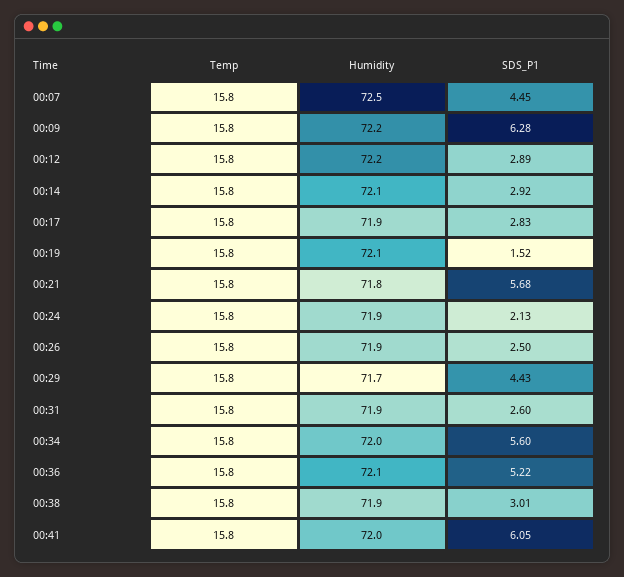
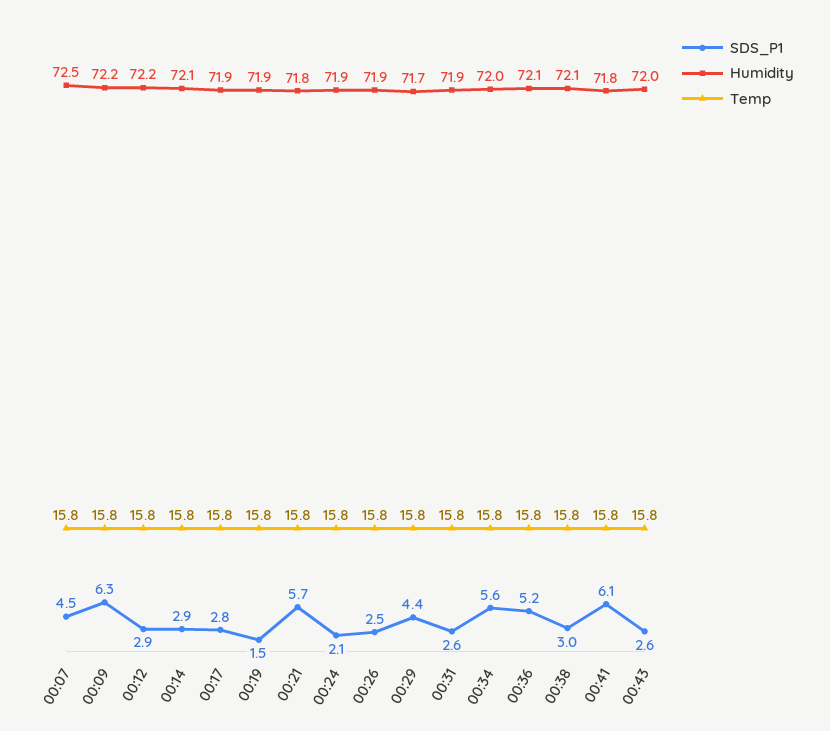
Humidity, 00:19: 72.1 -> 71.9
Humidity, 00:38: 71.9 -> 72.1
Humidity, 00:41: 72 -> 71.8
SDS_P1, 00:43: none -> 2.6
Humidity, 00:43: none -> 72
Temp, 00:43: none -> 15.8

